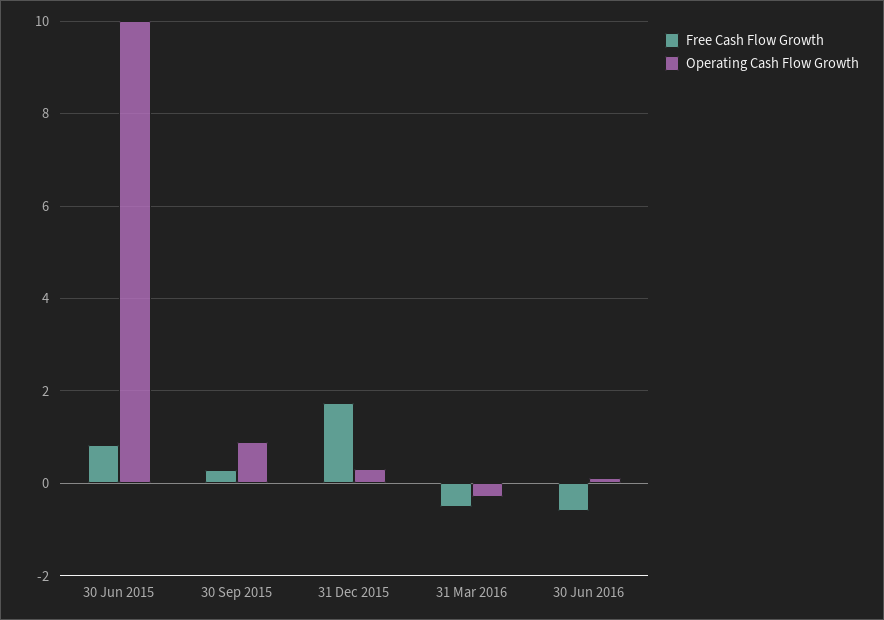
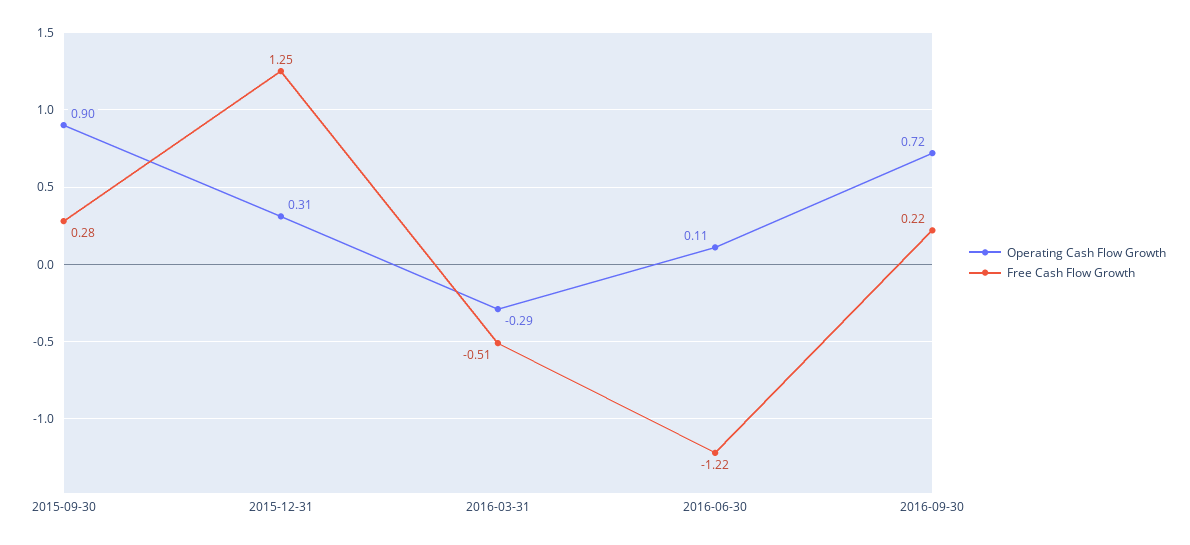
Free Cash Flow Growth, 30 Jun 2015: 0.8 -> none
Operating Cash Flow Growth, 30 Jun 2015: 10 -> none
Free Cash Flow Growth, 31 Dec 2015: 1.8 -> 1.25
Free Cash Flow Growth, 30 Jun 2016: -0.6 -> -1.22
Operating Cash Flow Growth, 2016-09-30: none -> 0.72
Free Cash Flow Growth, 2016-09-30: none -> 0.22

